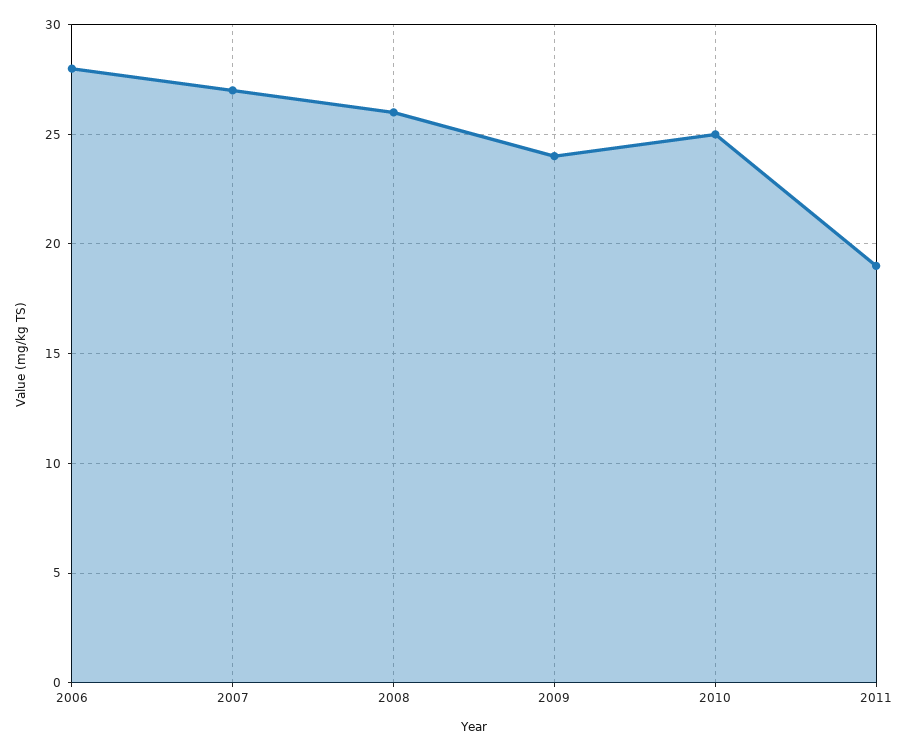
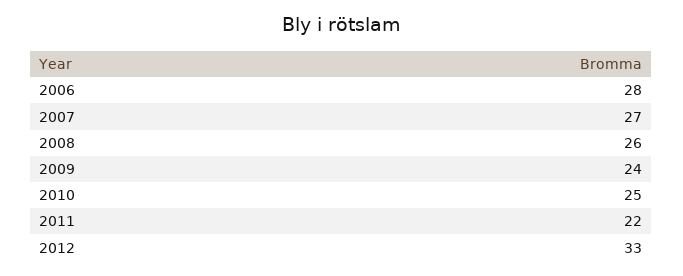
2011: 19 -> 22
2012: none -> 33

